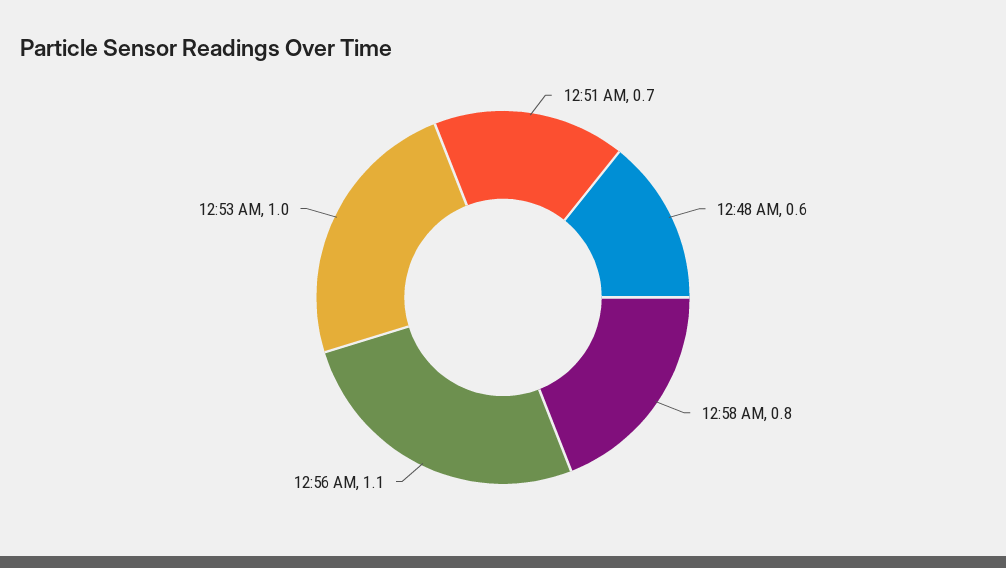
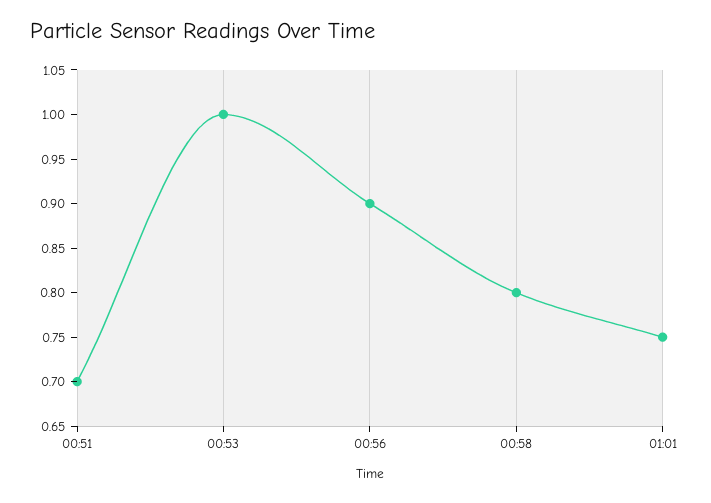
12:48 AM: 0.6 -> none
12:56 AM: 1.1 -> 0.9
01:01: none -> 0.75

